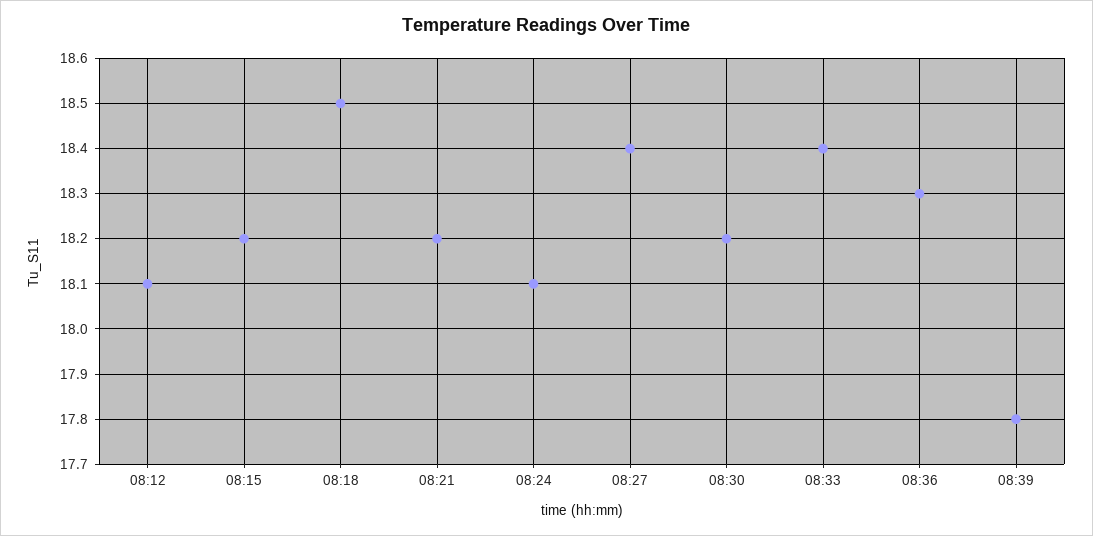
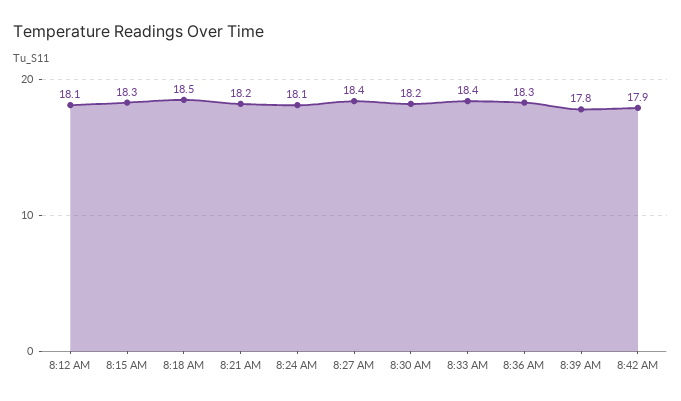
08:15: 18.2 -> 18.3
8:42 AM: none -> 17.9

